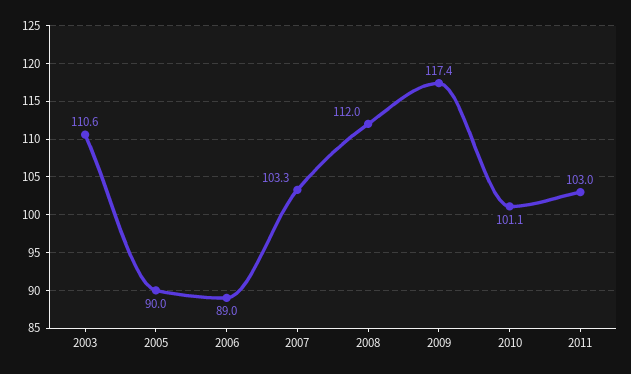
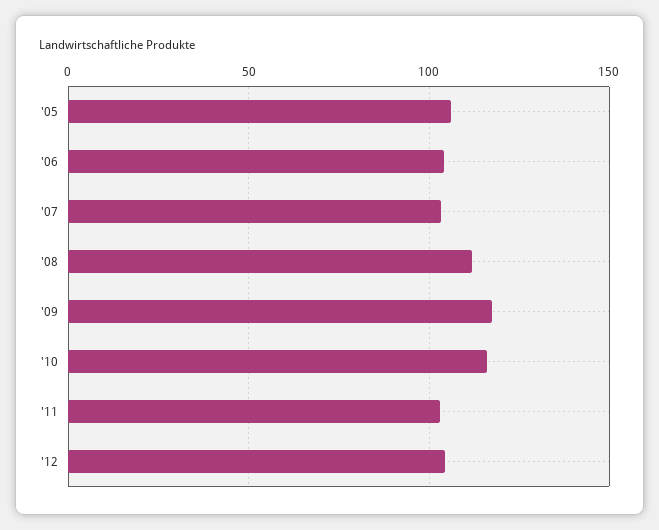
2003: 110.6 -> none
2005: 90 -> 105
2006: 89 -> 105
2010: 101.1 -> 115
'12: none -> 105

